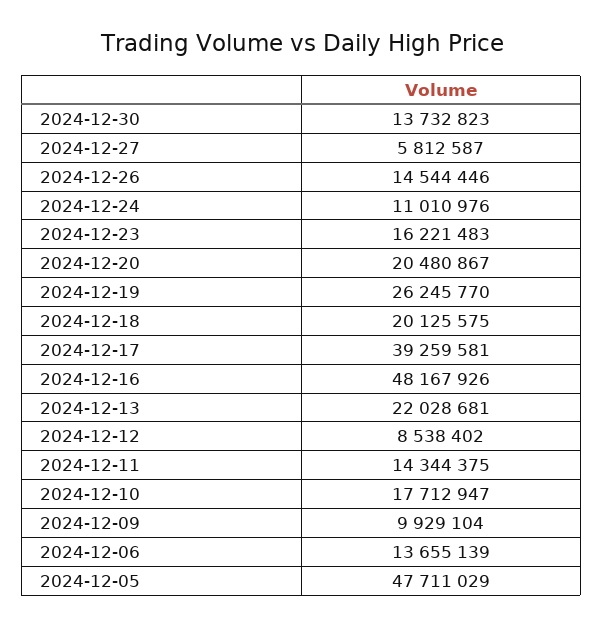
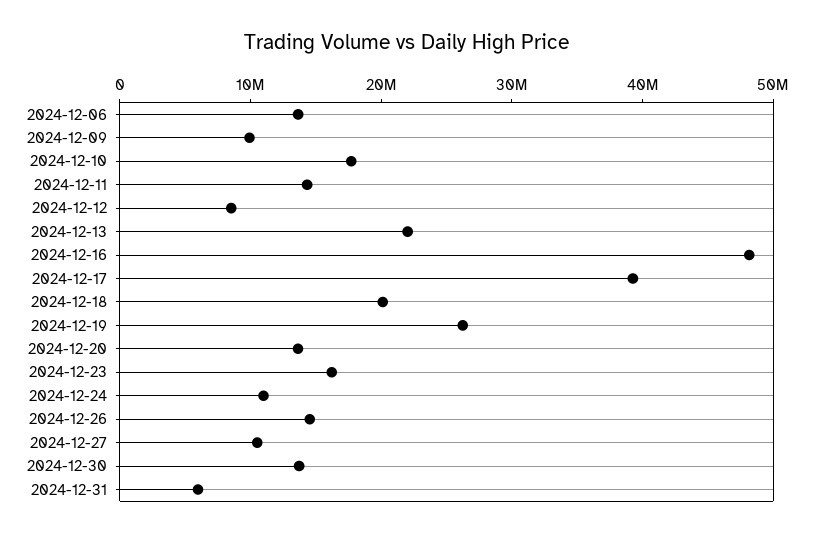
2024-12-27: 5812587 -> 10000000
2024-12-20: 20480867 -> 14000000
2024-12-05: 47711029 -> none
2024-12-31: none -> 6000000

